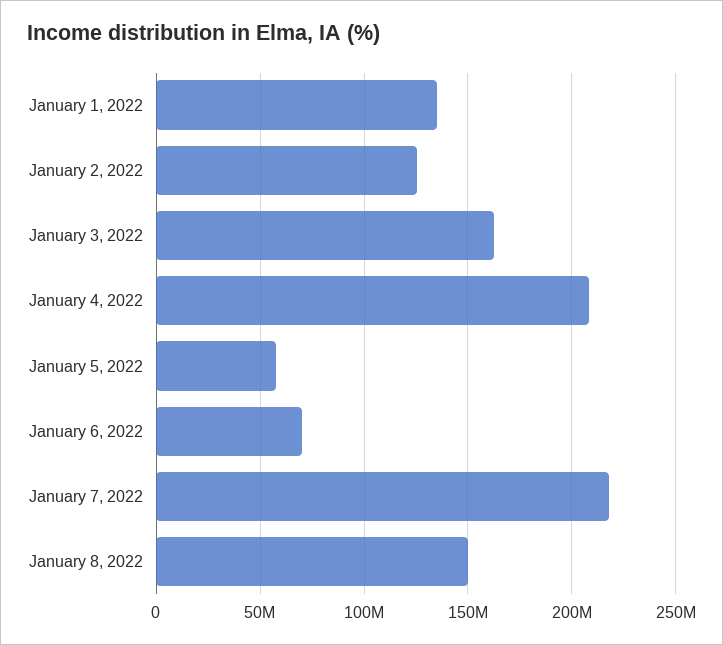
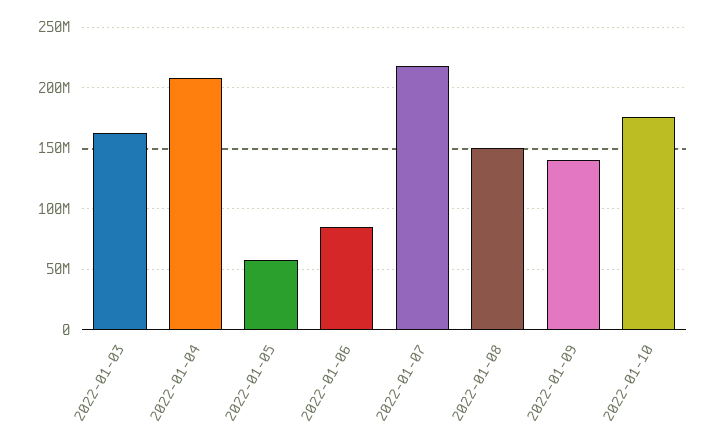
January 1, 2022: 135000000 -> none
January 2, 2022: 125000000 -> none
January 6, 2022: 70000000 -> 85000000
2022-01-09: none -> 140000000
2022-01-10: none -> 175000000

